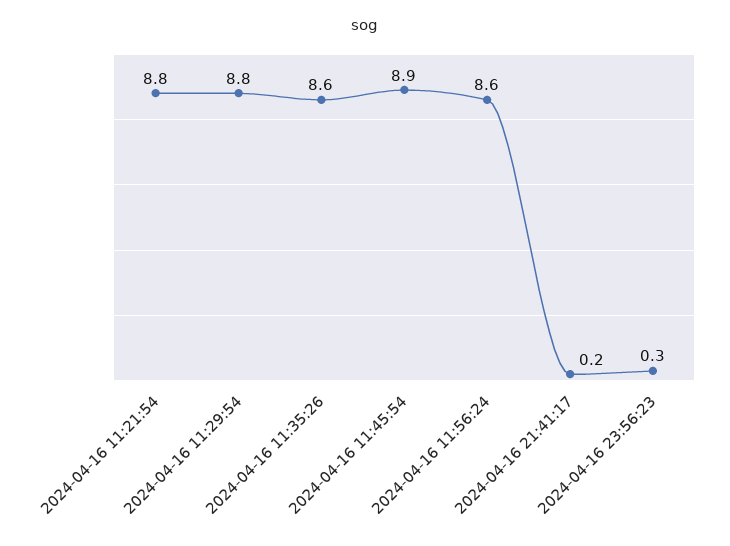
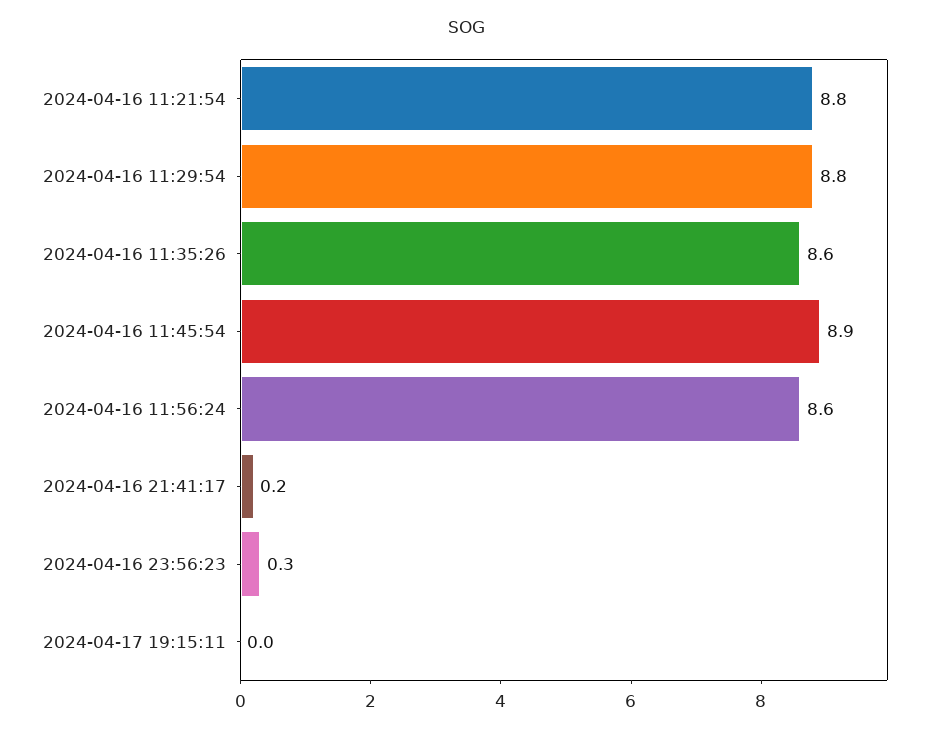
2024-04-17 19:15:11: none -> 0

